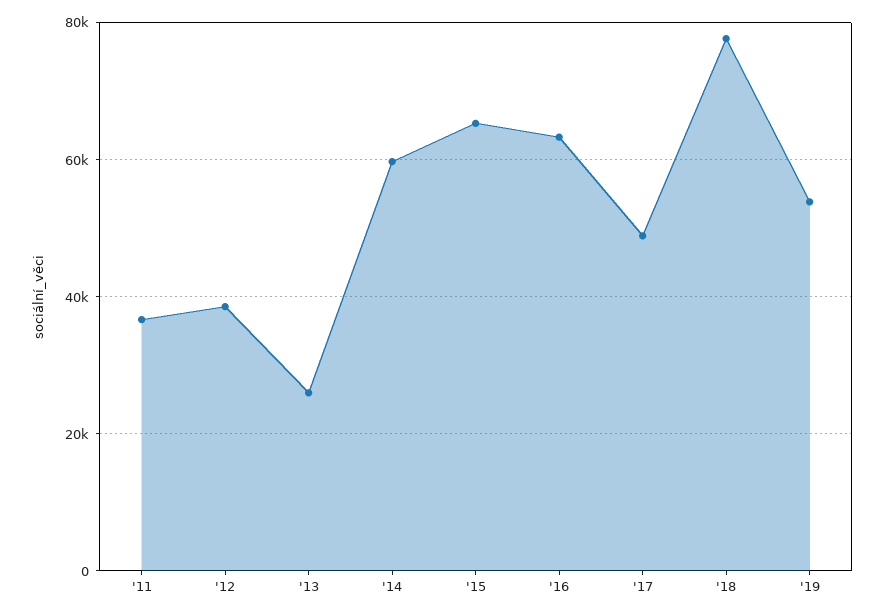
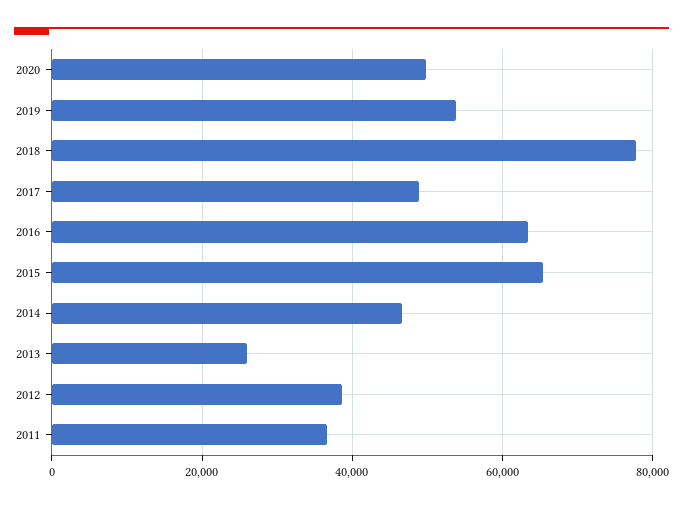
'14: 60000 -> 46000
2020: none -> 50000

